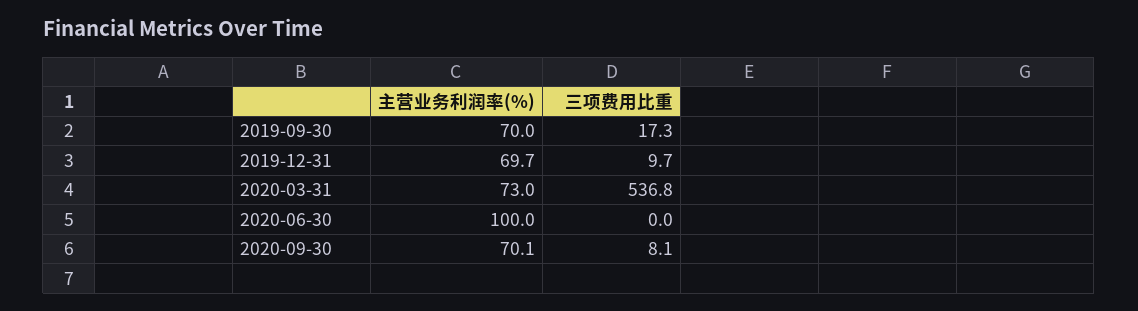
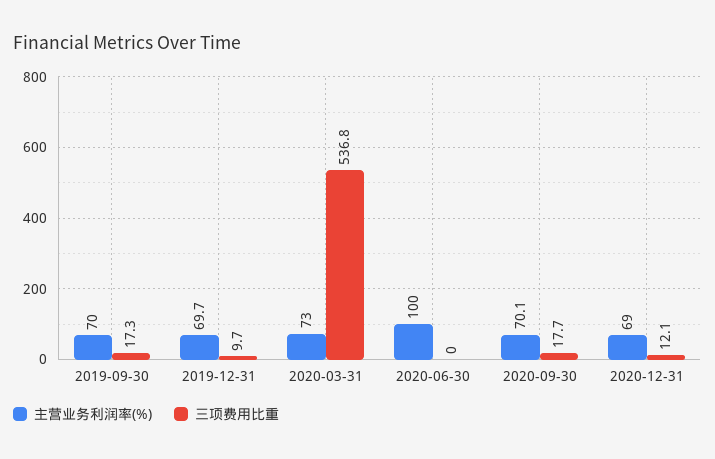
三项费用比重, 2020-09-30: 8.1 -> 17.7
主营业务利润率(%), 2020-12-31: none -> 69
三项费用比重, 2020-12-31: none -> 12.1

